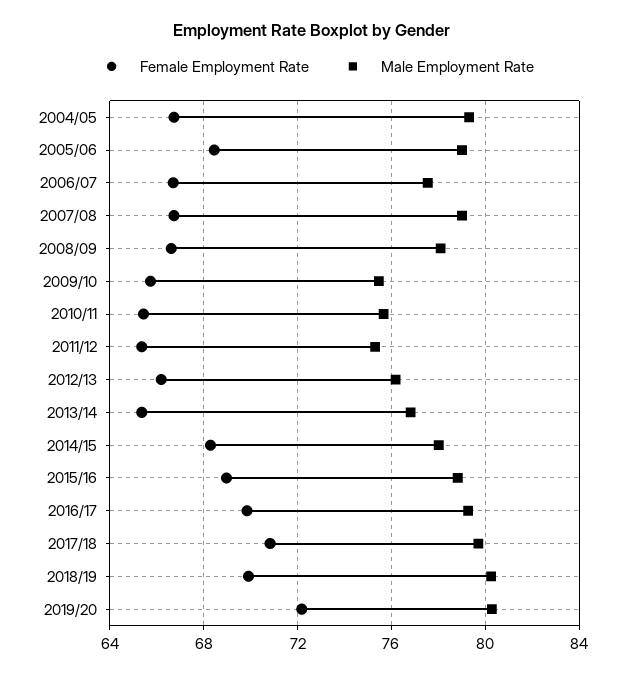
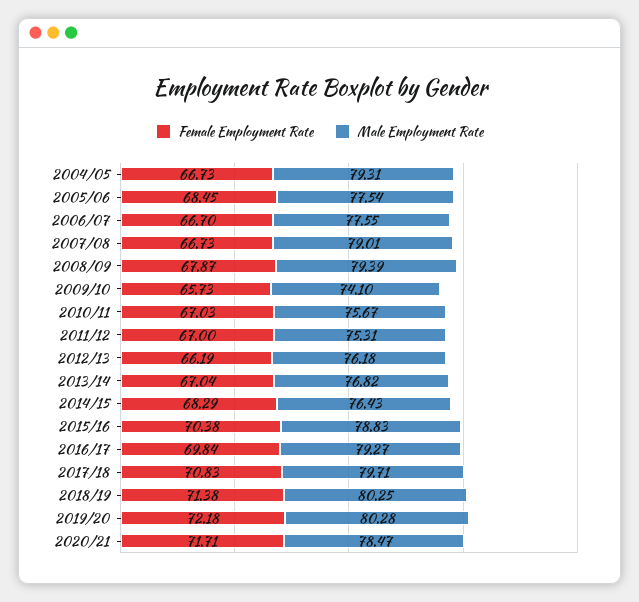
Male Employment Rate, 2005/06: 79 -> 77.54
Female Employment Rate, 2008/09: 66.5 -> 67.87
Male Employment Rate, 2008/09: 78 -> 79.39
Male Employment Rate, 2009/10: 75.5 -> 74.1
Female Employment Rate, 2010/11: 65.5 -> 67.03
Female Employment Rate, 2011/12: 65.5 -> 67
Female Employment Rate, 2013/14: 65.5 -> 67.04
Male Employment Rate, 2014/15: 78 -> 76.43
Female Employment Rate, 2015/16: 69 -> 70.38
Female Employment Rate, 2018/19: 70 -> 71.38
Female Employment Rate, 2020/21: none -> 71.71
Male Employment Rate, 2020/21: none -> 78.47

